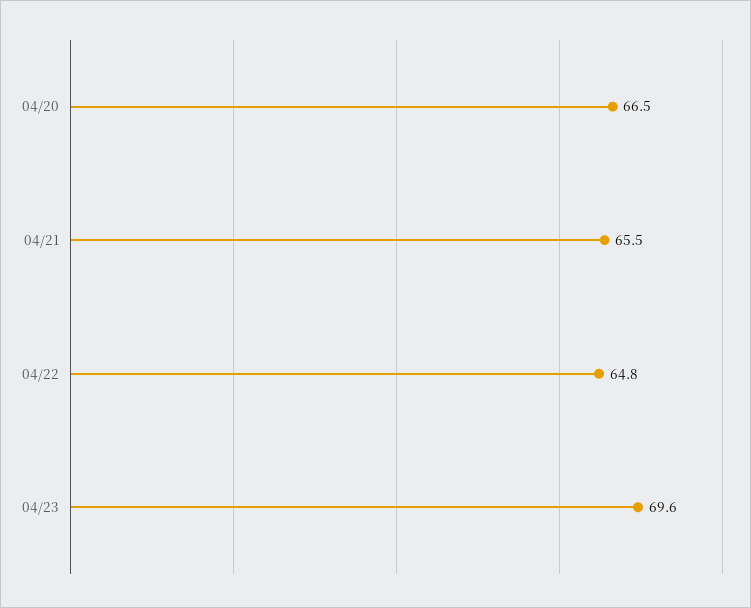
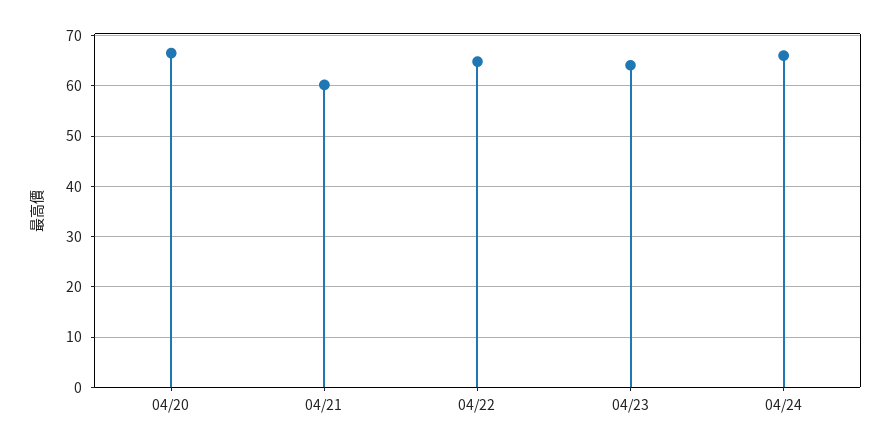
04/21: 65.5 -> 60
04/23: 69.6 -> 64
04/24: none -> 66

